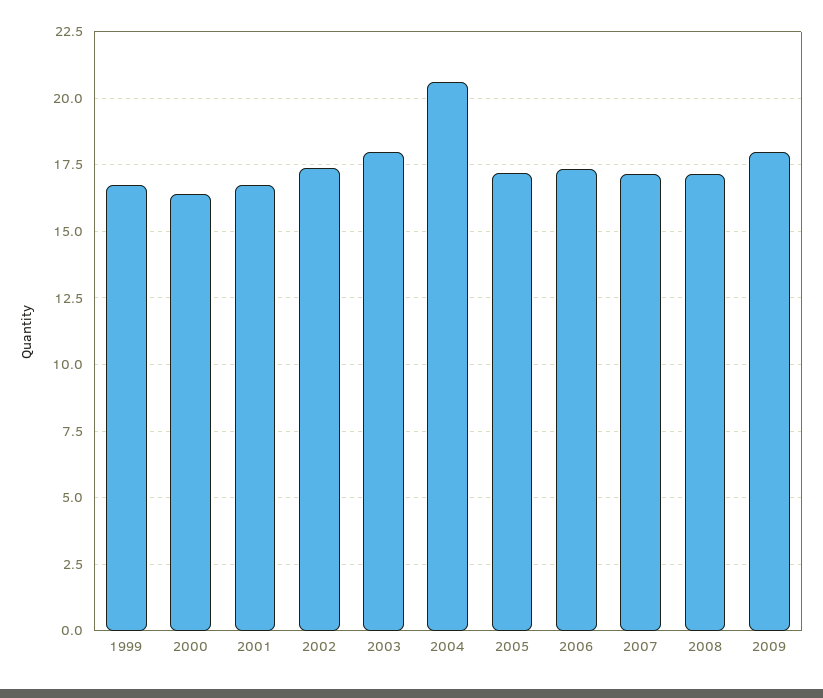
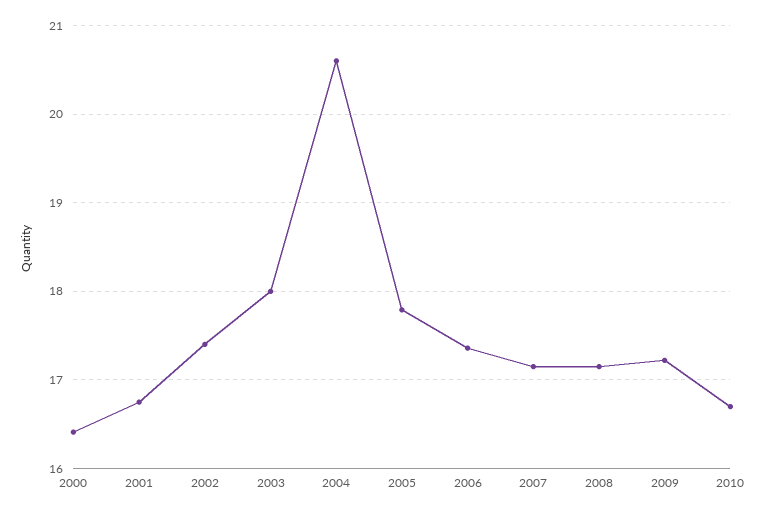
1999: 16.75 -> none
2005: 17.25 -> 17.8
2009: 18 -> 17.2
2010: none -> 16.7

